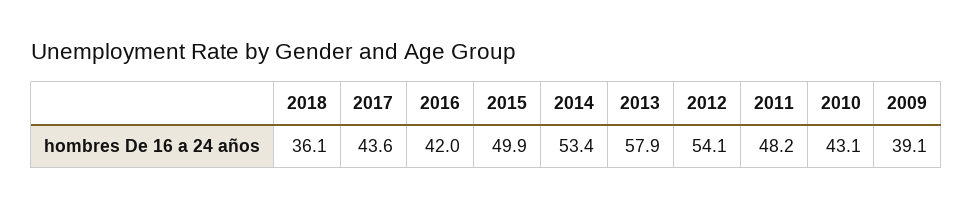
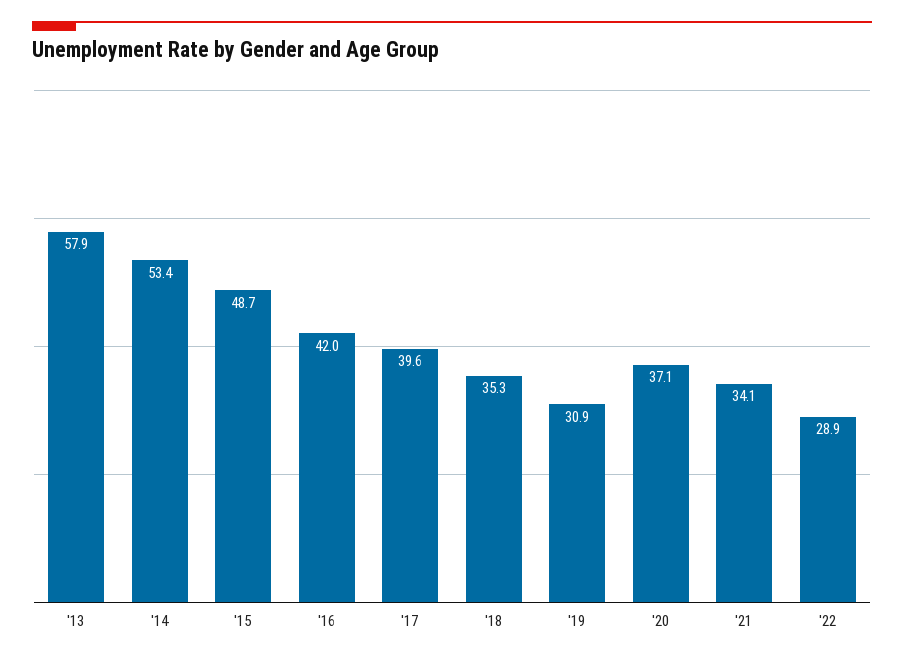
2018: 36.1 -> 35.3
2017: 43.6 -> 39.6
2015: 49.9 -> 48.7
2012: 54.1 -> none
2011: 48.2 -> none
2010: 43.1 -> none
2009: 39.1 -> none
'19: none -> 30.9
'20: none -> 37.1
'21: none -> 34.1
'22: none -> 28.9

